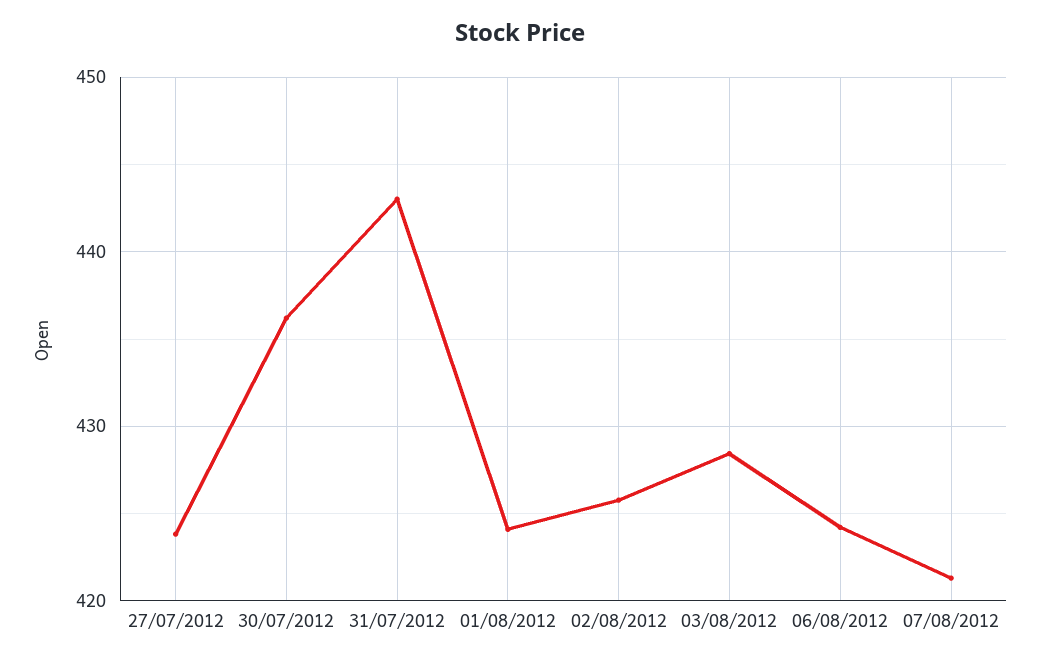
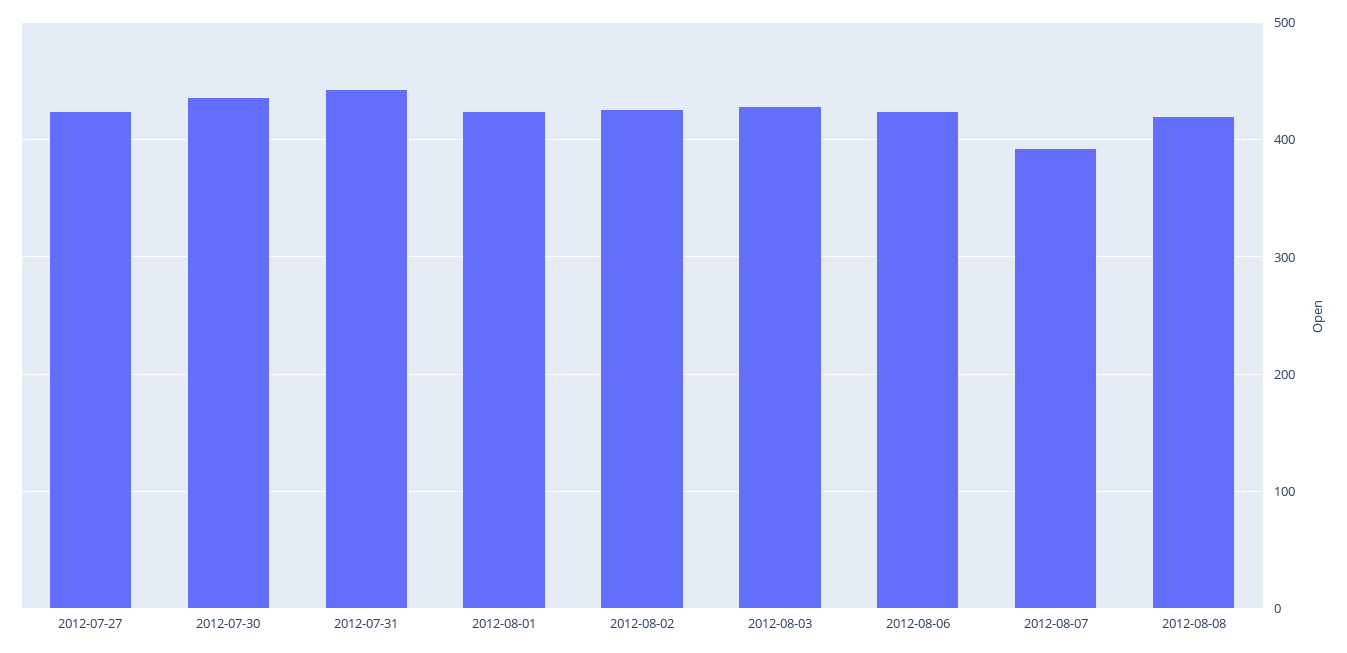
07/08/2012: 421 -> 390
2012-08-08: none -> 420

